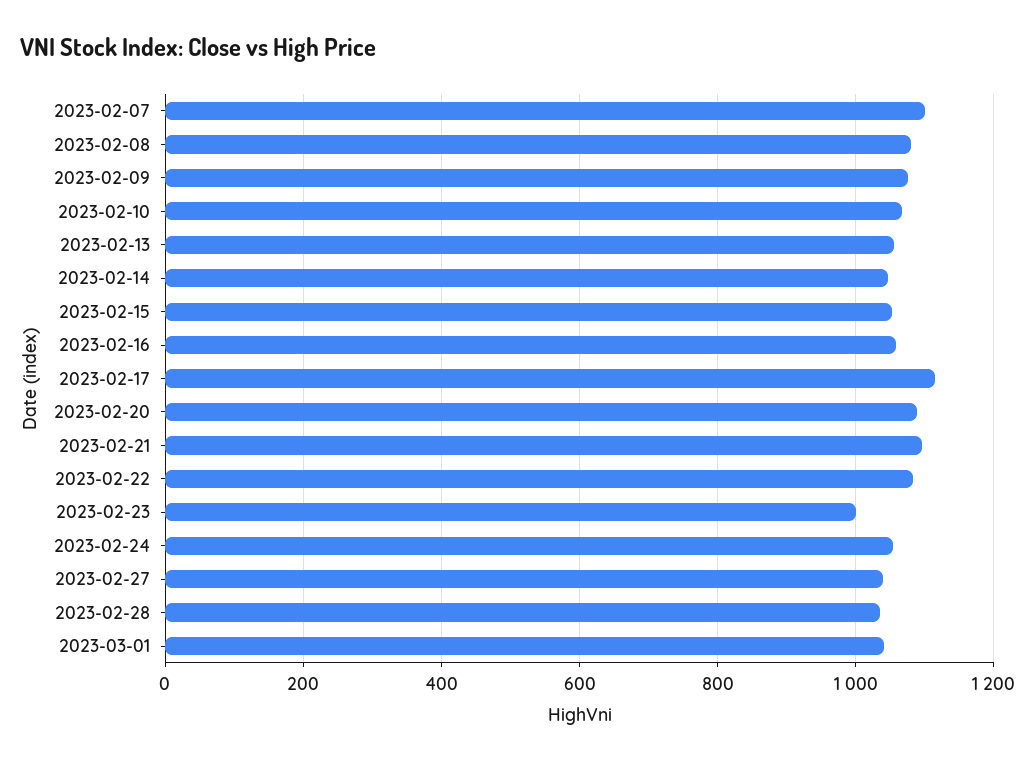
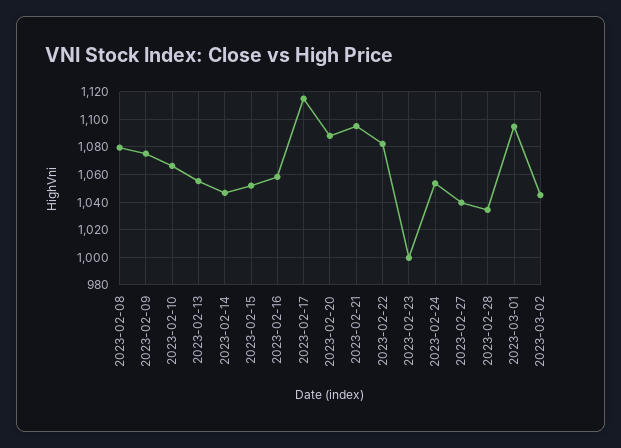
2023-02-07: 1100 -> none
2023-03-01: 1040 -> 1095
2023-03-02: none -> 1045

